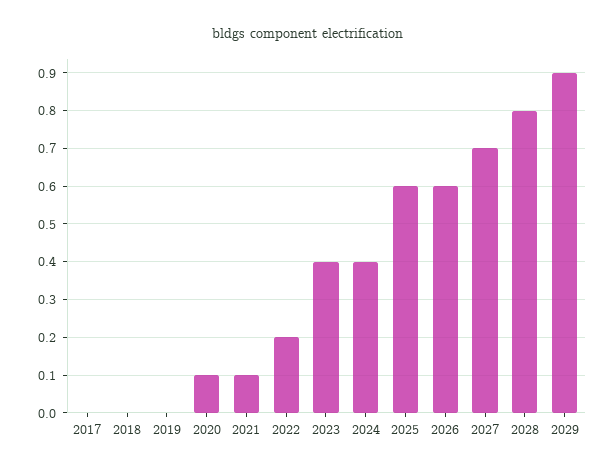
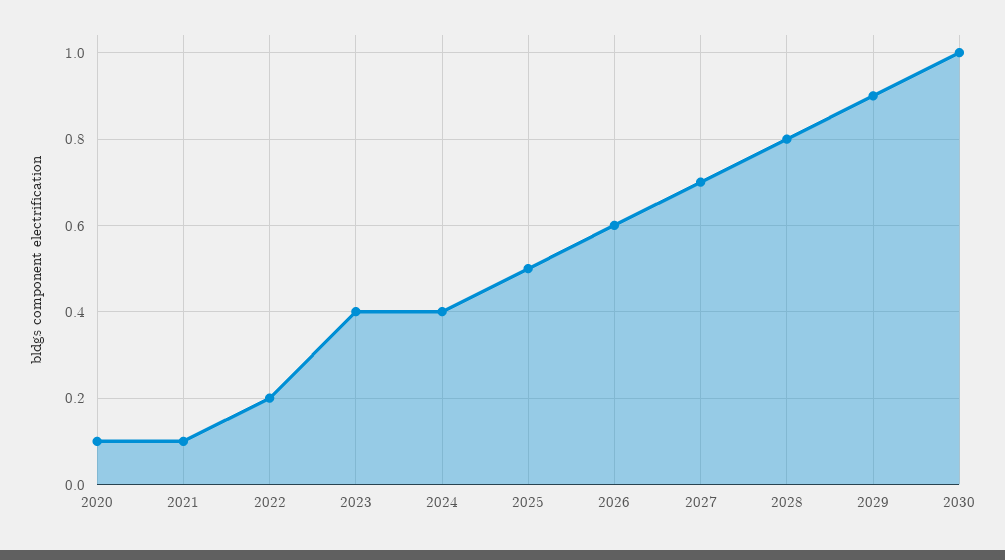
2017: 0 -> none
2018: 0 -> none
2019: 0 -> none
2025: 0.6 -> 0.5
2030: none -> 1

